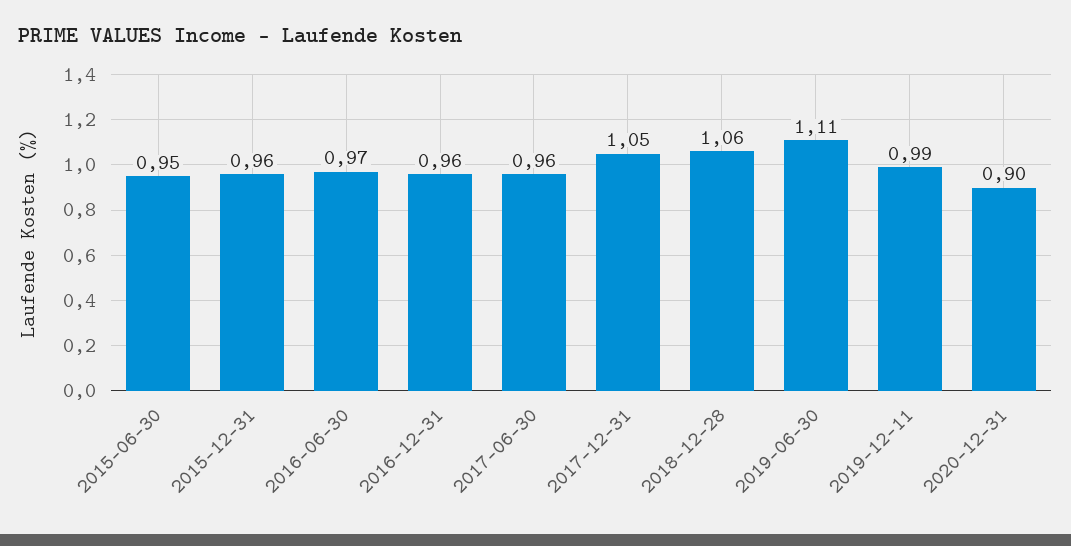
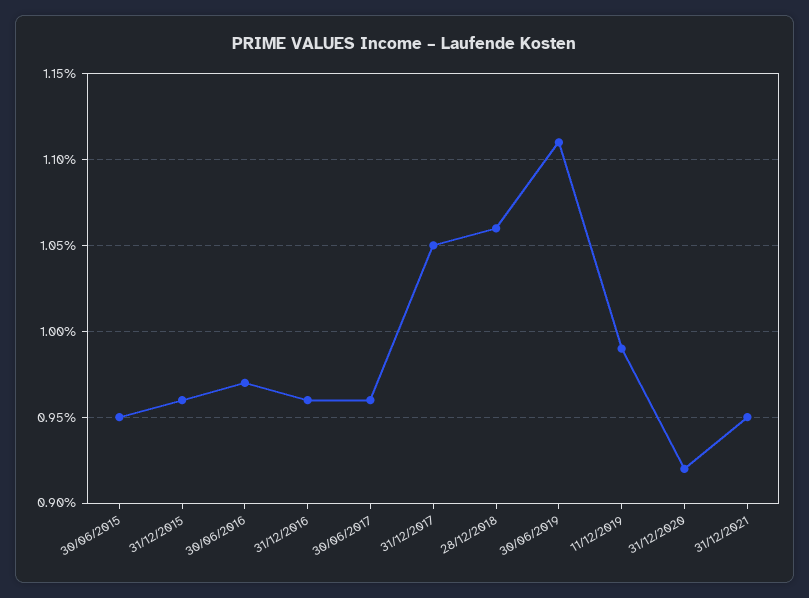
2020-12-31: 0.9 -> 0.92
31/12/2021: none -> 0.95

